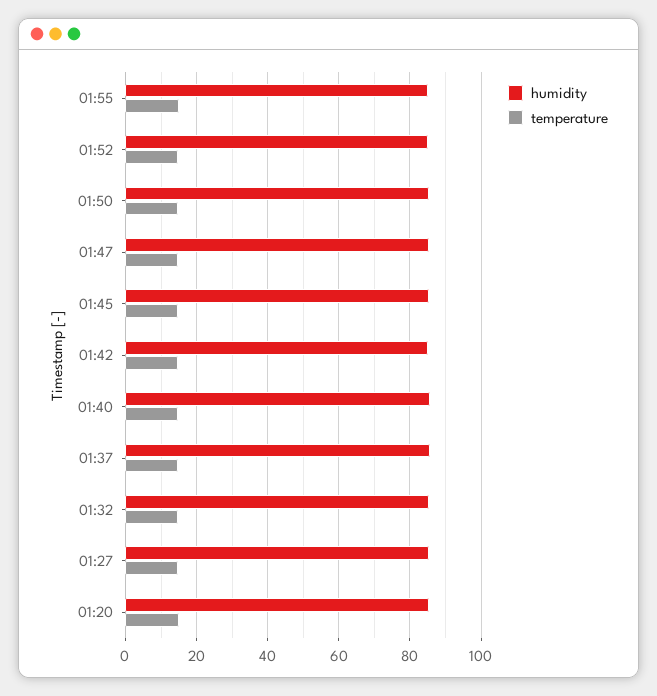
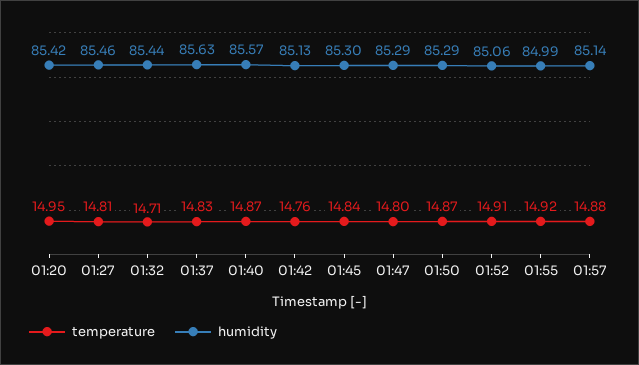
temperature, 01:57: none -> 14.88
humidity, 01:57: none -> 85.14

